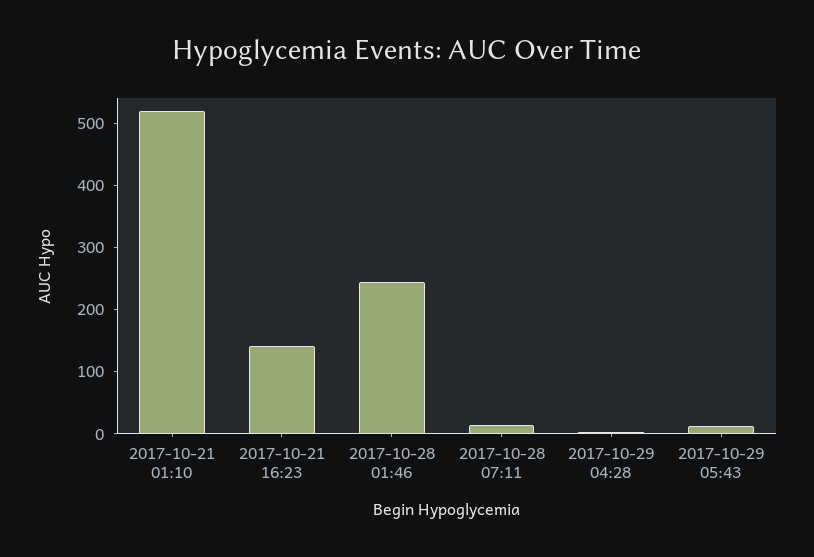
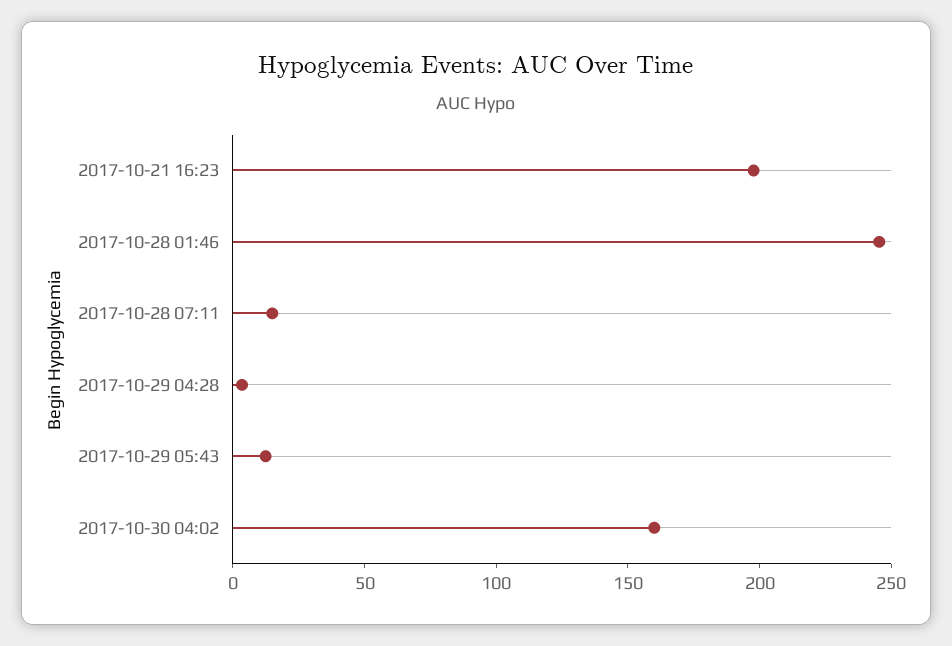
2017-10-21 01:10: 520 -> none
2017-10-21 16:23: 140 -> 200
2017-10-30 04:02: none -> 160

